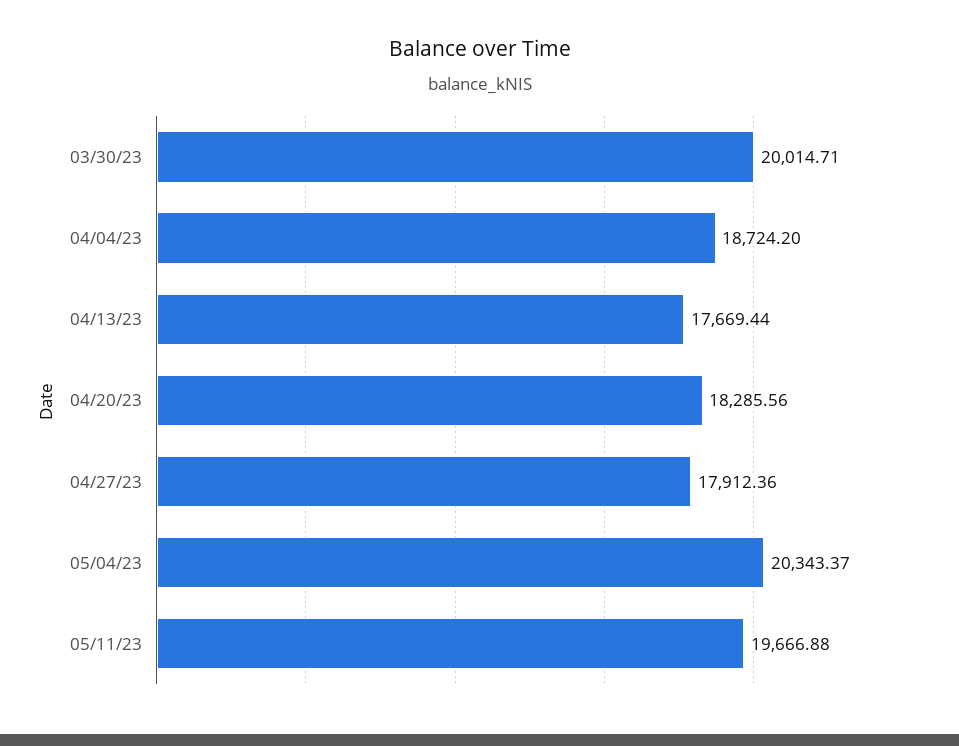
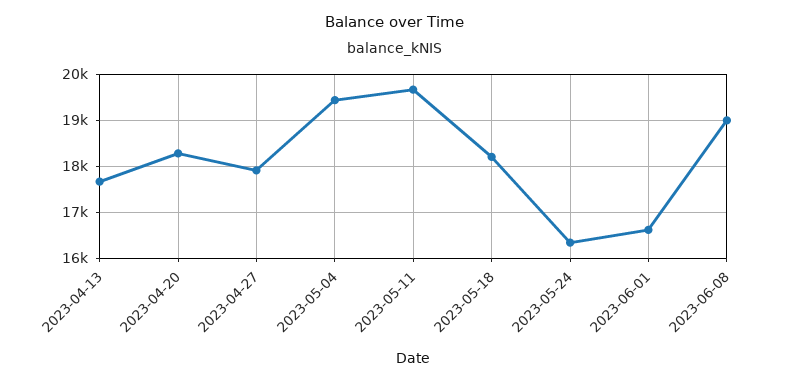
03/30/23: 20014.71 -> none
04/04/23: 18724.2 -> none
05/04/23: 20343.37 -> 19400
2023-05-18: none -> 18200
2023-05-24: none -> 16400
2023-06-01: none -> 16600
2023-06-08: none -> 19000

